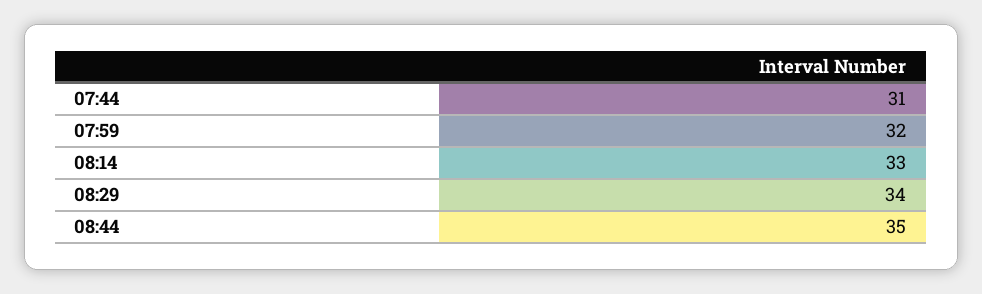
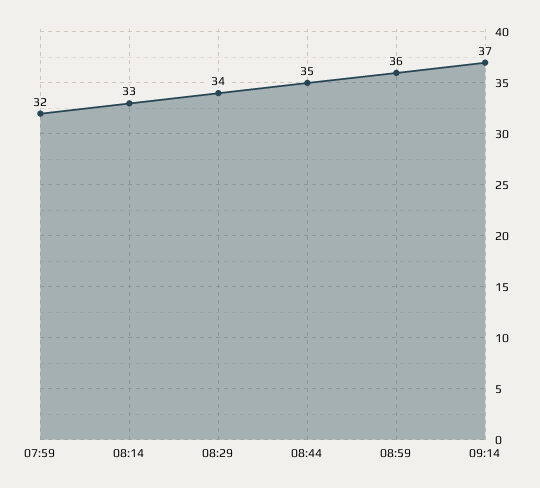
07:44: 31 -> none
08:59: none -> 36
09:14: none -> 37

